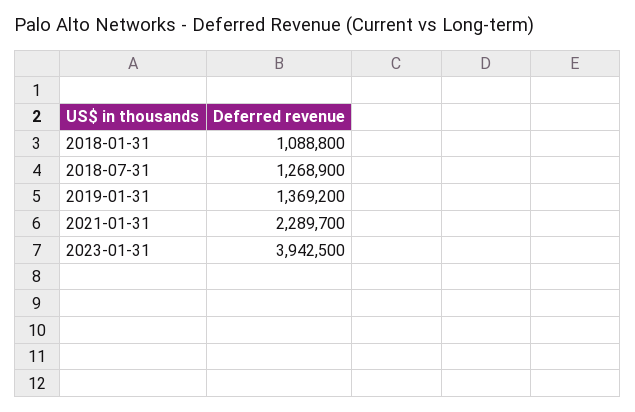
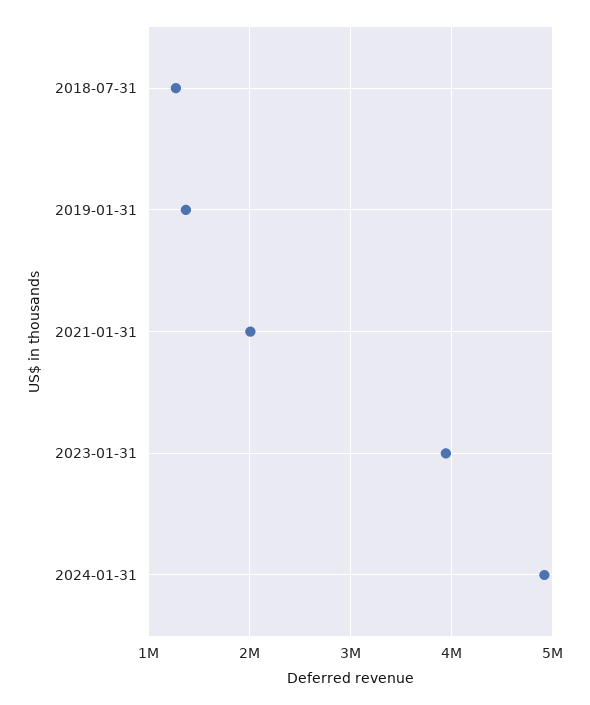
2018-01-31: 1088800 -> none
2021-01-31: 2289700 -> 2000000
2024-01-31: none -> 4900000

